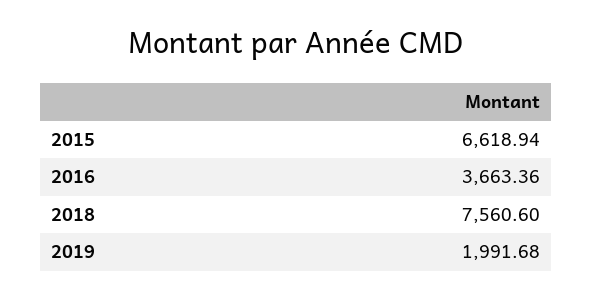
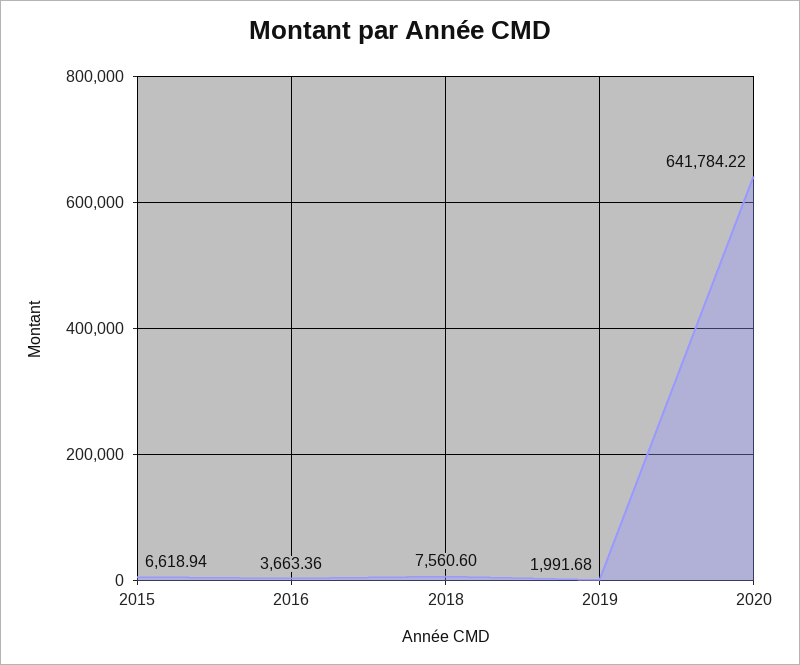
2020: none -> 641784.22

